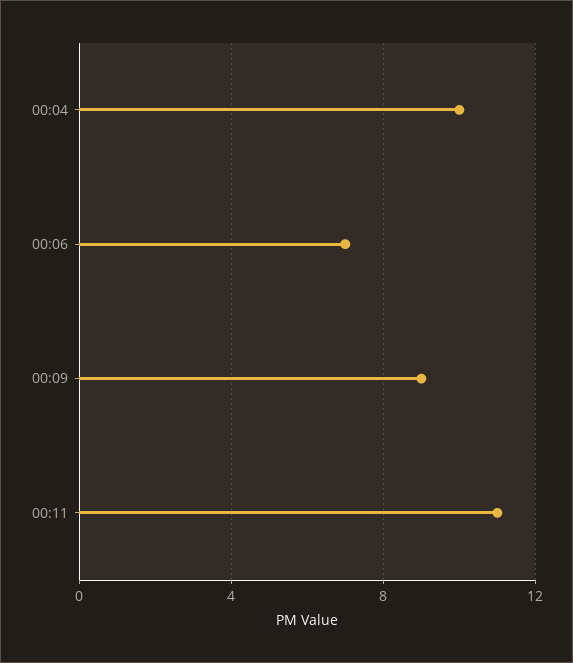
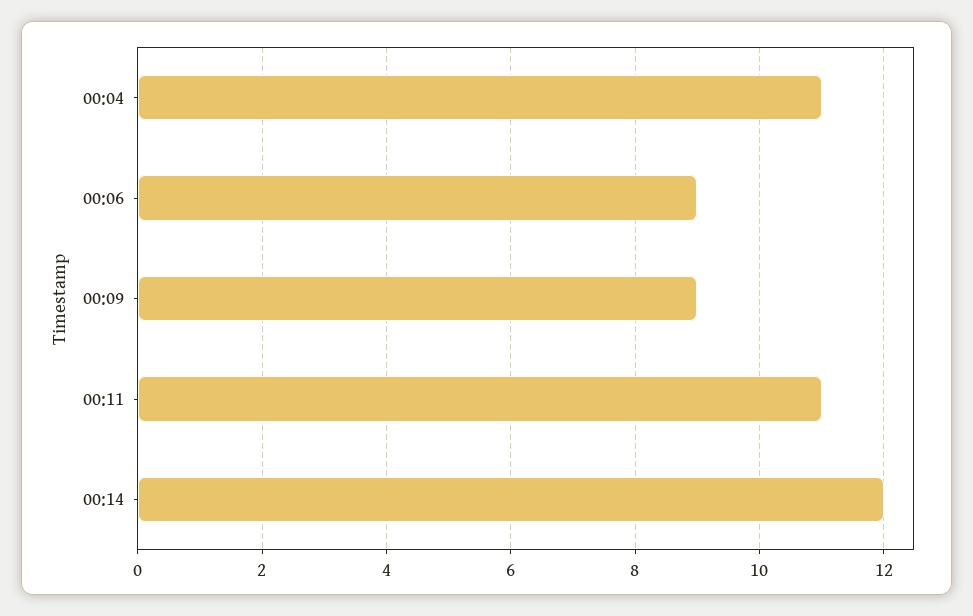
00:04: 10 -> 11
00:06: 7 -> 9
00:14: none -> 12

